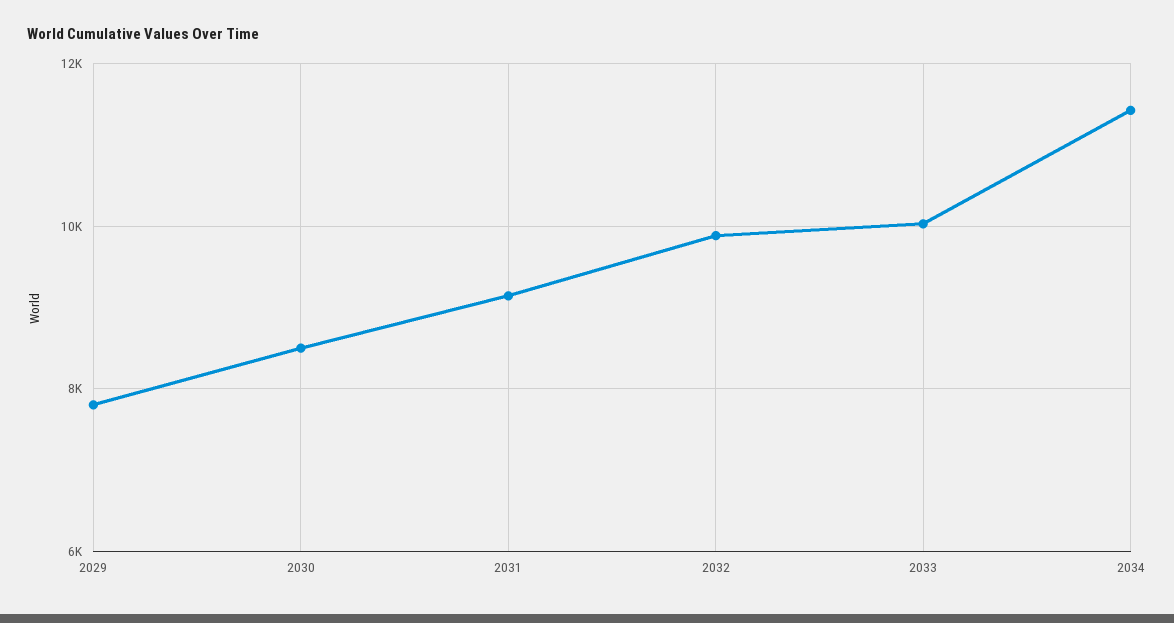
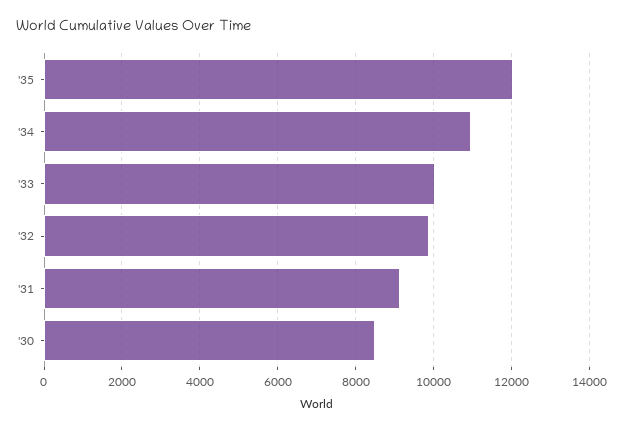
2029: 7800 -> none
2034: 11400 -> 11000
'35: none -> 12000

